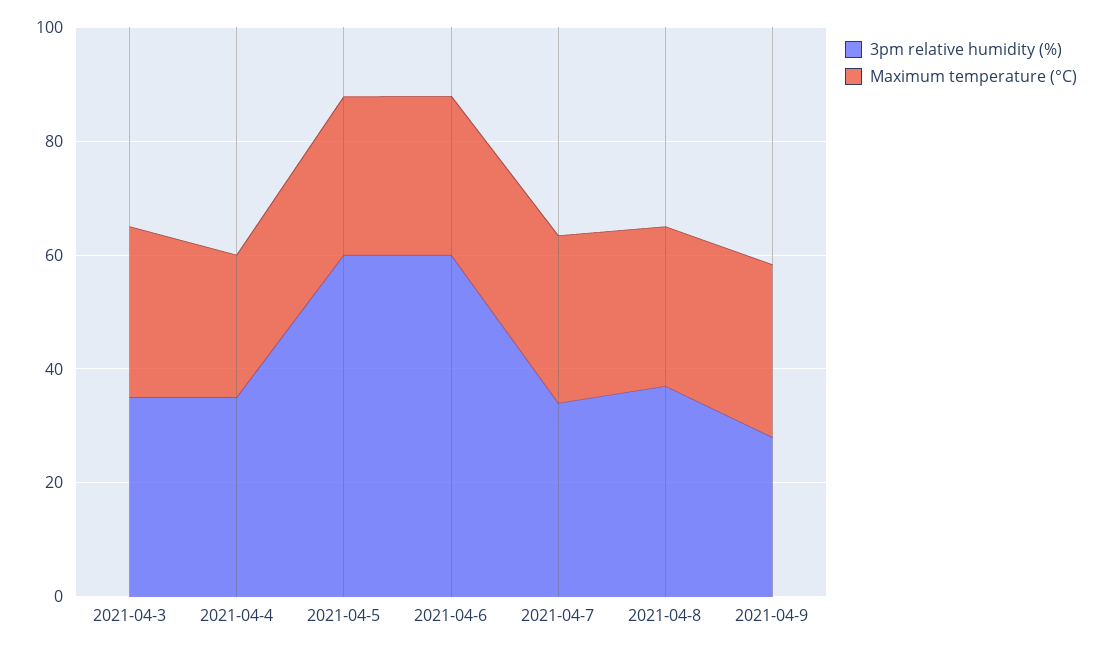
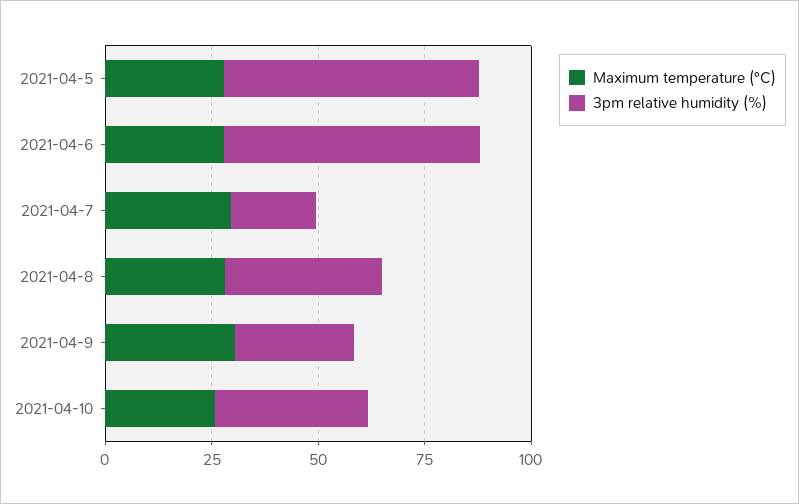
3pm relative humidity (%), 2021-04-3: 35 -> none
Maximum temperature (°C), 2021-04-3: 30 -> none
3pm relative humidity (%), 2021-04-4: 35 -> none
Maximum temperature (°C), 2021-04-4: 25 -> none
3pm relative humidity (%), 2021-04-7: 35 -> 20
Maximum temperature (°C), 2021-04-10: none -> 25
3pm relative humidity (%), 2021-04-10: none -> 35

